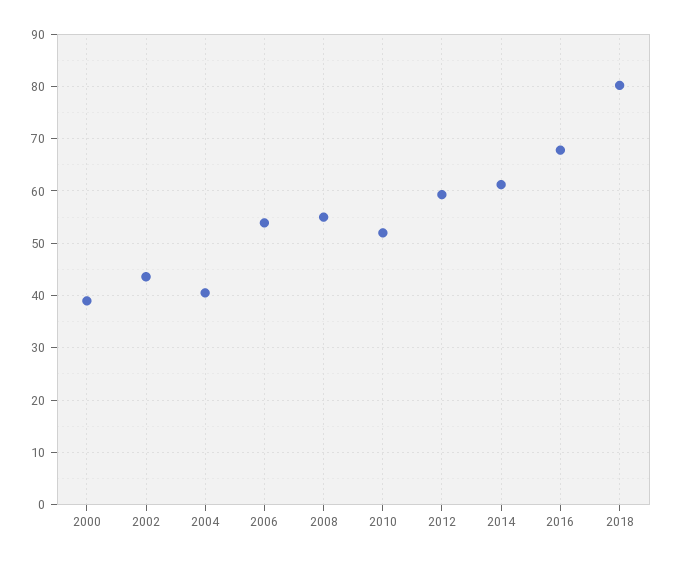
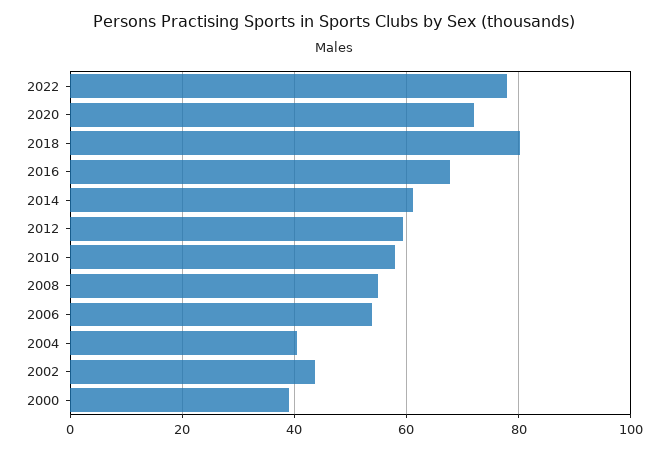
2010: 52 -> 58
2022: none -> 78
2020: none -> 72

